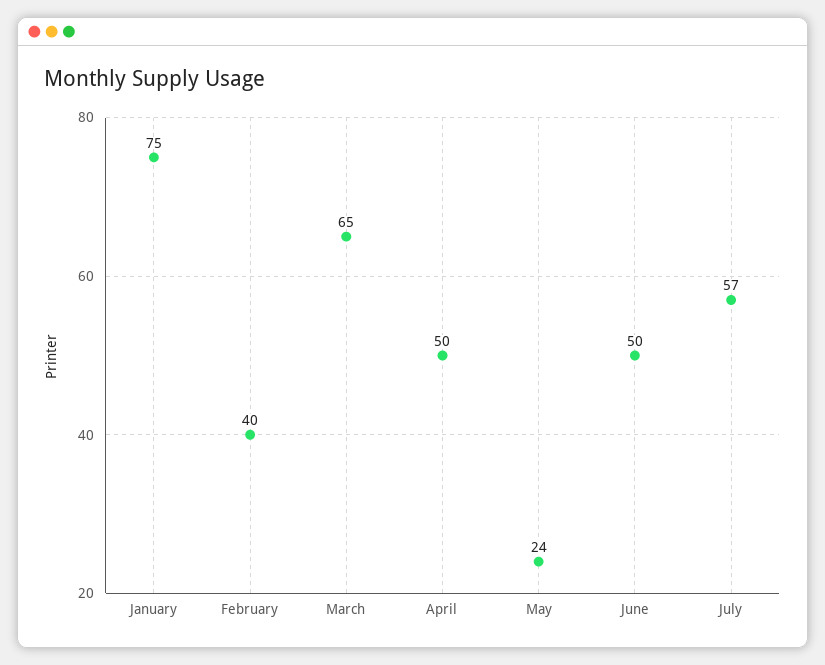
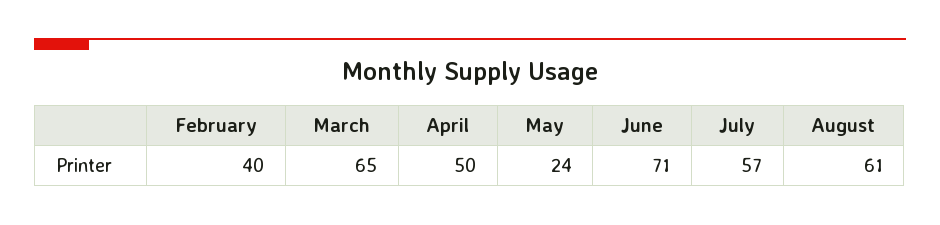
January: 75 -> none
June: 50 -> 71
August: none -> 61

